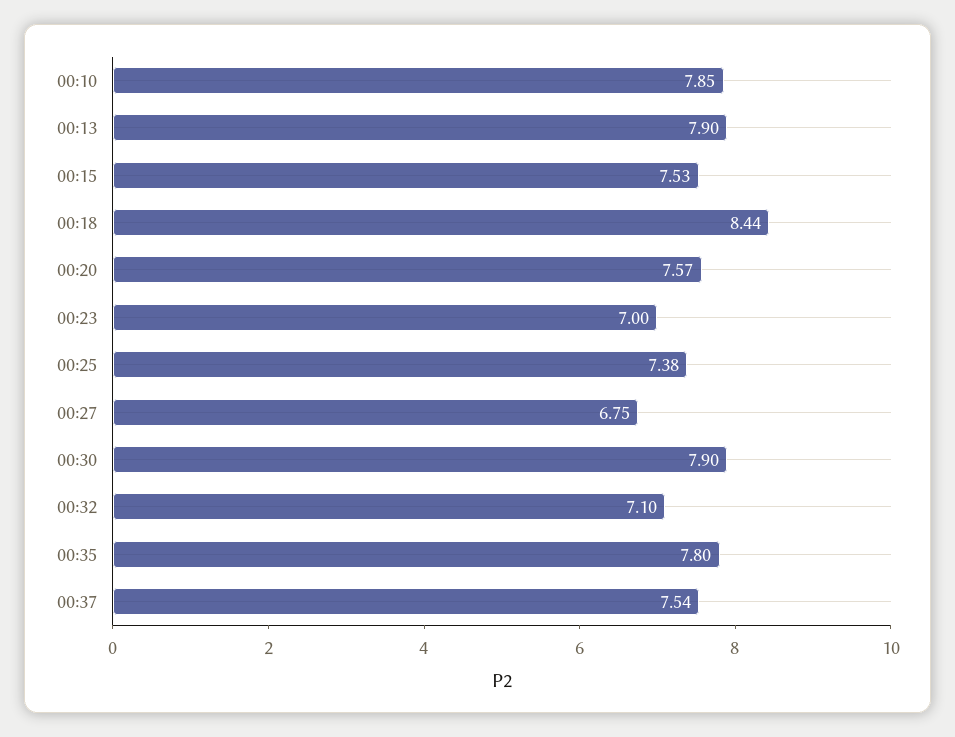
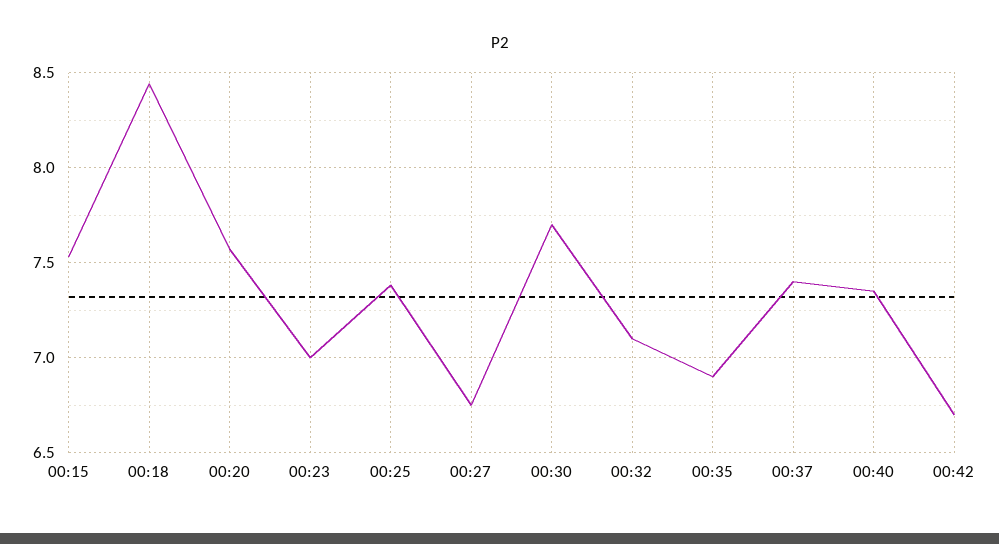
00:10: 7.85 -> none
00:13: 7.9 -> none
00:30: 7.9 -> 7.7
00:35: 7.8 -> 6.9
00:37: 7.54 -> 7.4
00:40: none -> 7.35
00:42: none -> 6.7

